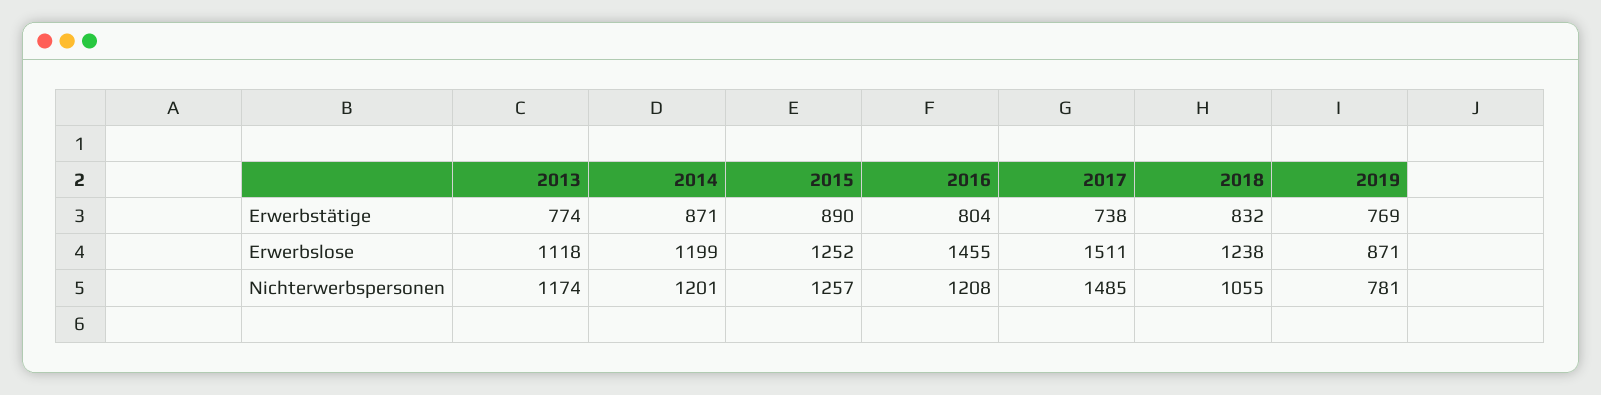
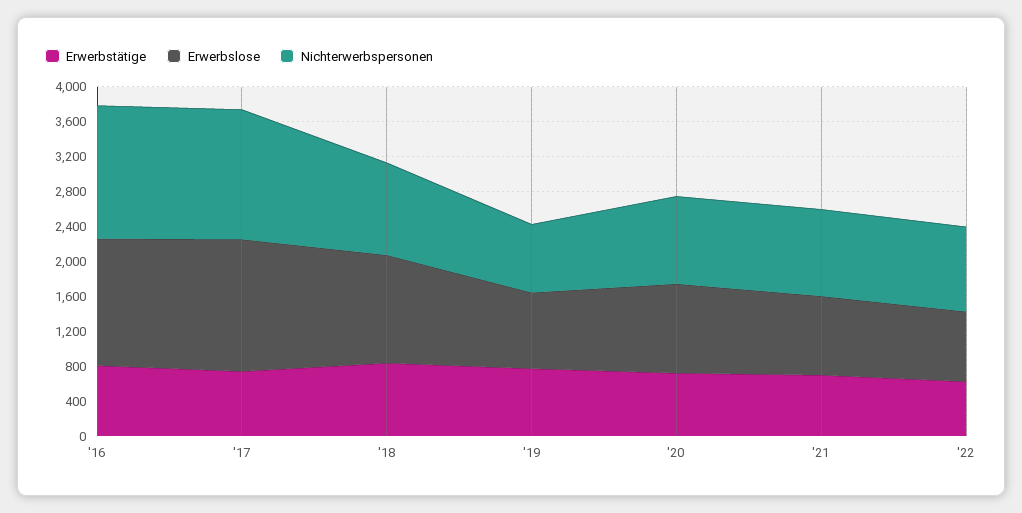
Erwerbstätige, 2013: 774 -> none
Erwerbstätige, 2014: 871 -> none
Erwerbstätige, 2015: 890 -> none
Erwerbslose, 2013: 1118 -> none
Erwerbslose, 2014: 1199 -> none
Erwerbslose, 2015: 1252 -> none
Nichterwerbspersonen, 2013: 1174 -> none
Nichterwerbspersonen, 2014: 1201 -> none
Nichterwerbspersonen, 2015: 1257 -> none
Nichterwerbspersonen, 2016: 1208 -> 1500
Erwerbstätige, '20: none -> 700
Erwerbslose, '20: none -> 1000
Nichterwerbspersonen, '20: none -> 1000
Erwerbstätige, '21: none -> 700
Erwerbslose, '21: none -> 900
Nichterwerbspersonen, '21: none -> 1000
Erwerbstätige, '22: none -> 600
Erwerbslose, '22: none -> 800
Nichterwerbspersonen, '22: none -> 1000

